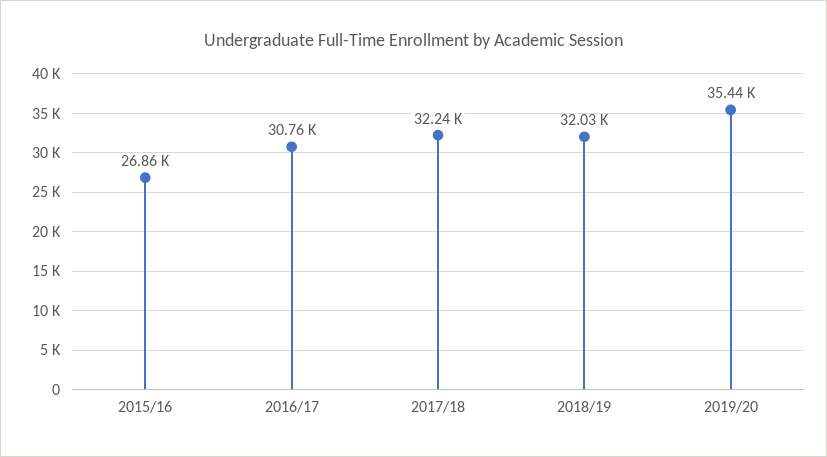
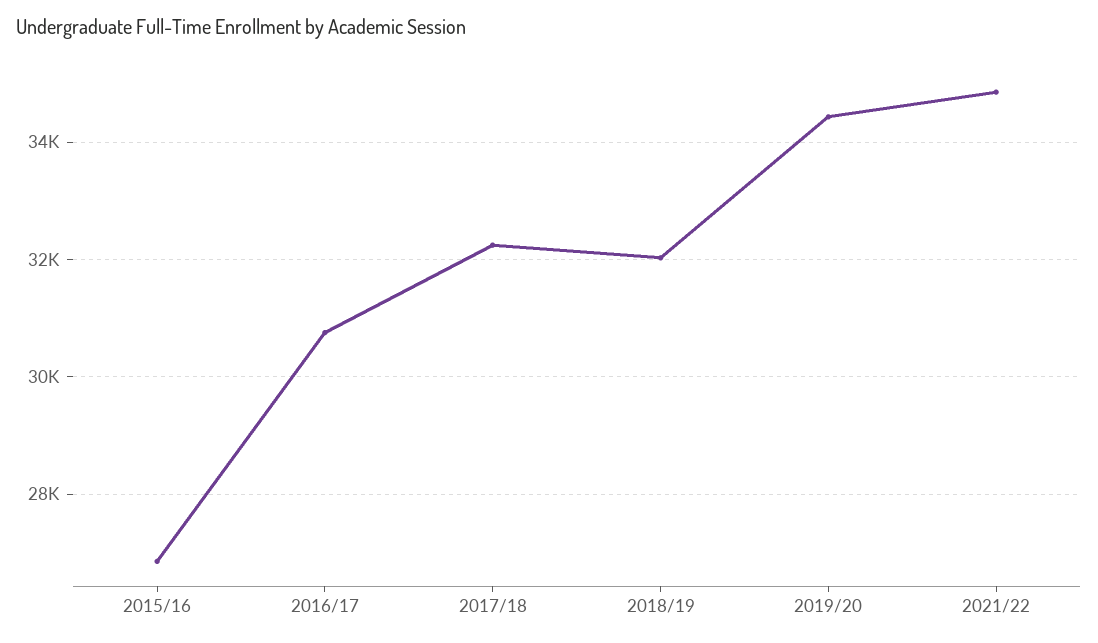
2019/20: 35440 -> 34400
2021/22: none -> 34800

